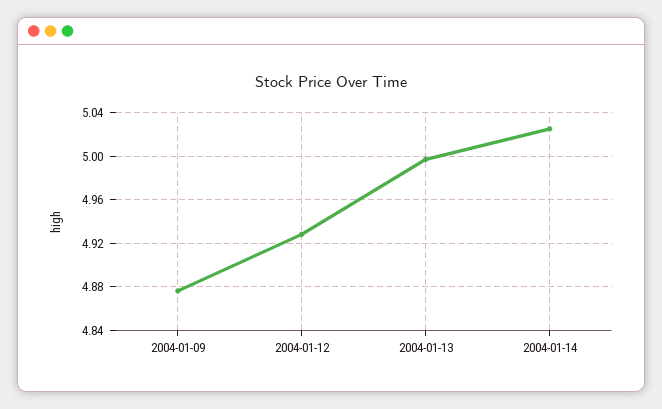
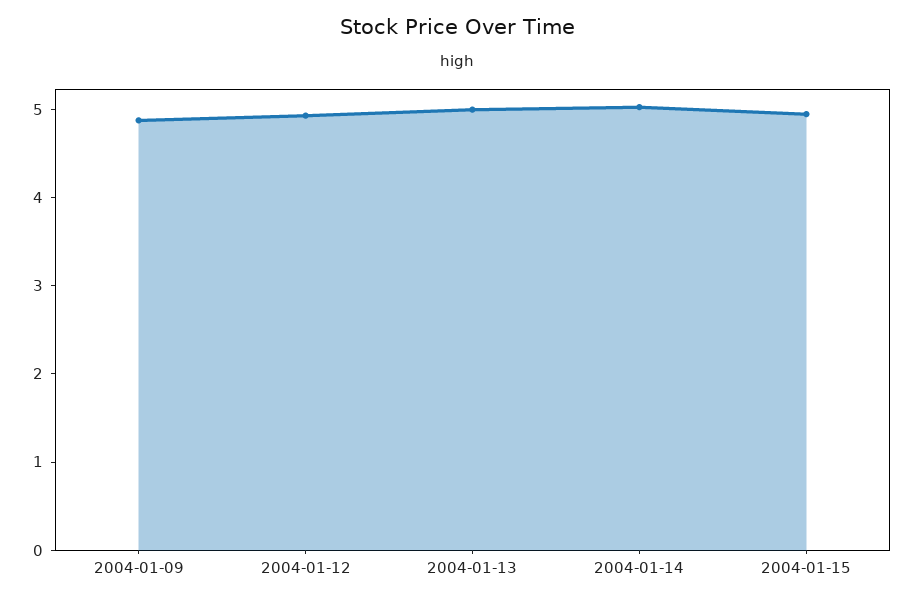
2004-01-15: none -> 5

